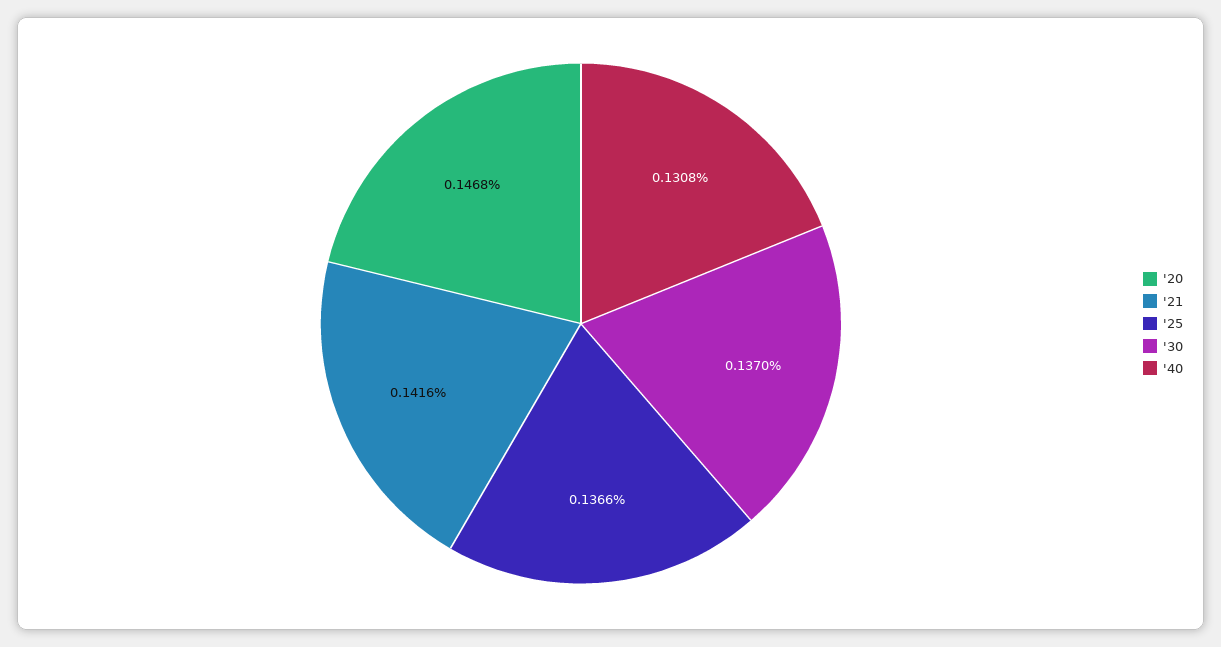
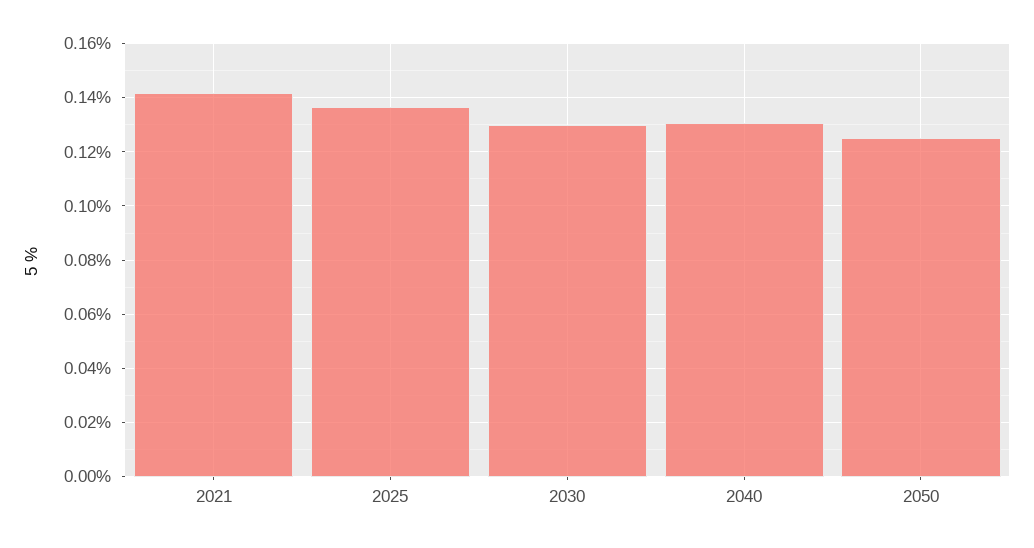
'20: 0.1468 -> none
'30: 0.137 -> 0.13
2050: none -> 0.125

